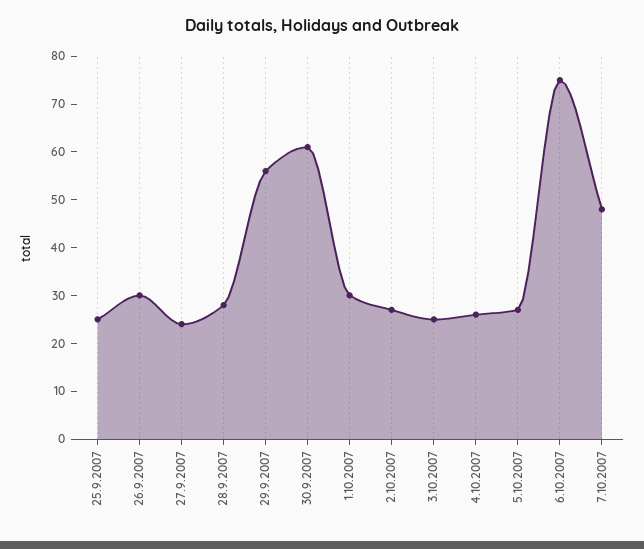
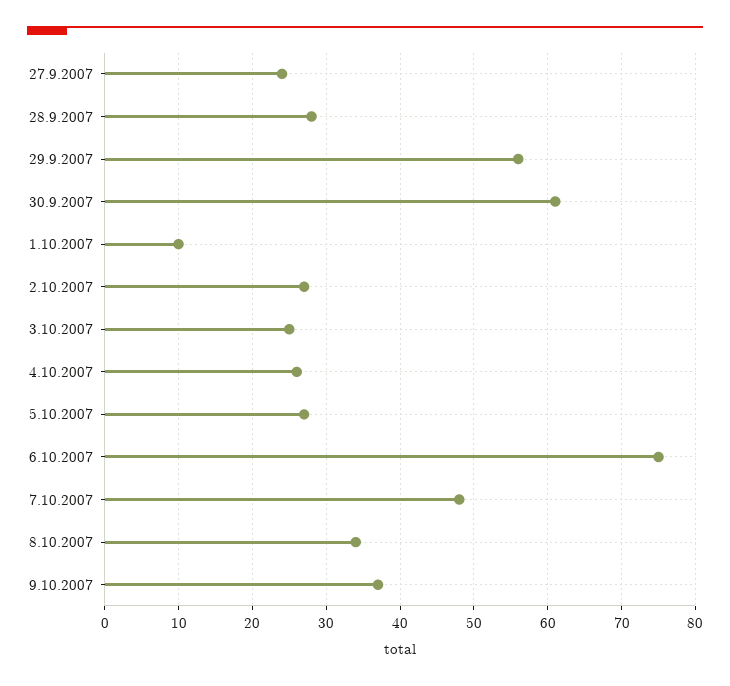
25.9.2007: 25 -> none
26.9.2007: 30 -> none
1.10.2007: 30 -> 10
8.10.2007: none -> 34
9.10.2007: none -> 37

